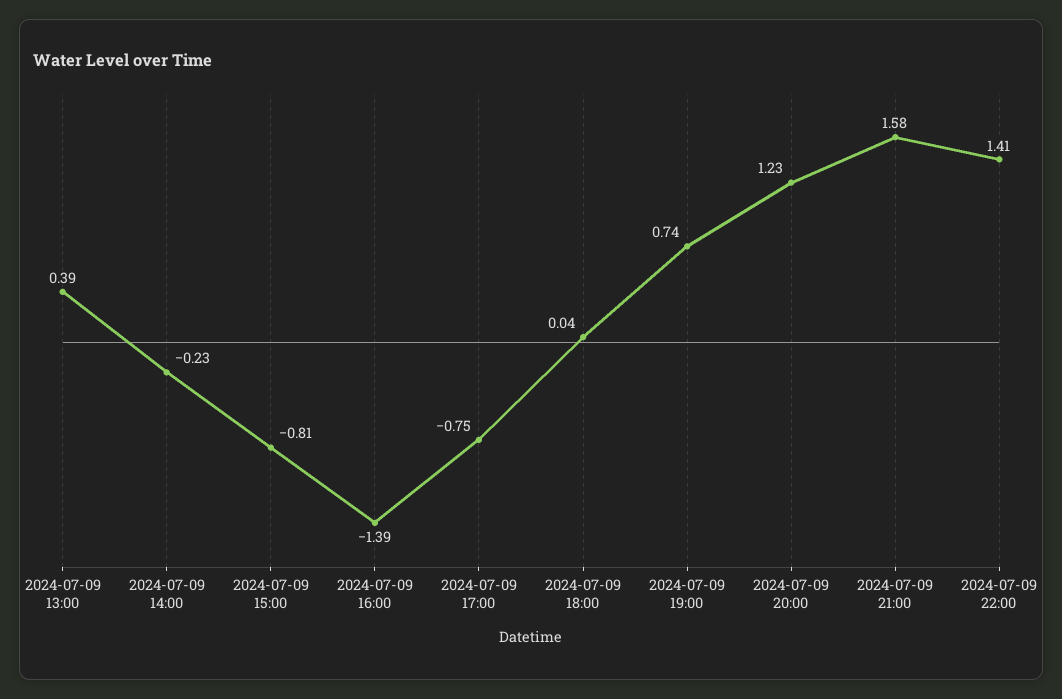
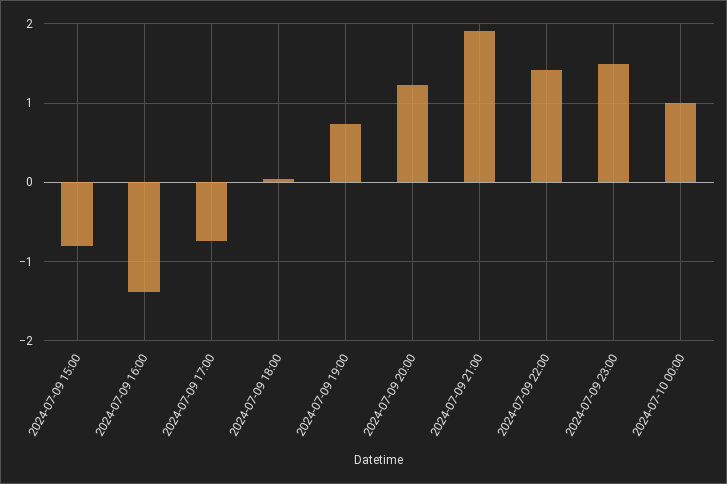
2024-07-09 13:00: 0.39 -> none
2024-07-09 14:00: -0.23 -> none
2024-07-09 21:00: 1.58 -> 1.9
2024-07-09 23:00: none -> 1.5
2024-07-10 00:00: none -> 1

